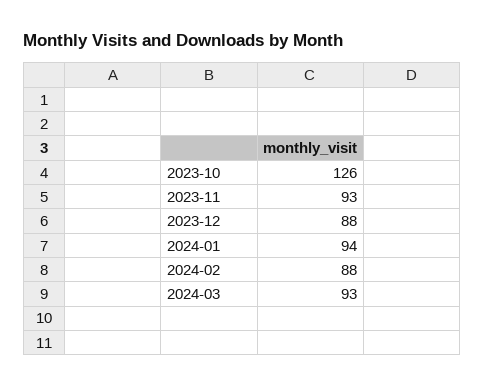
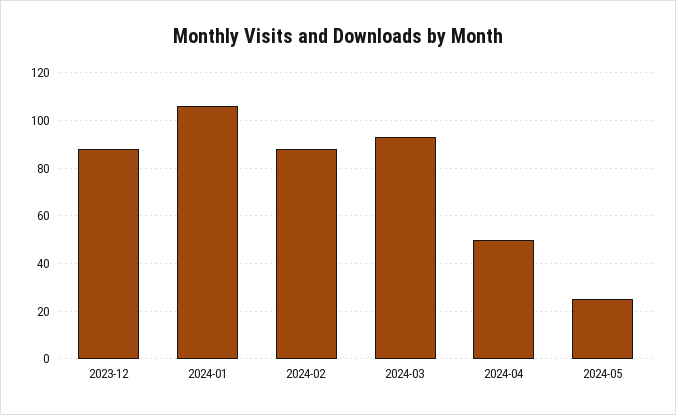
2023-10: 126 -> none
2023-11: 93 -> none
2024-01: 94 -> 105
2024-04: none -> 50
2024-05: none -> 25

